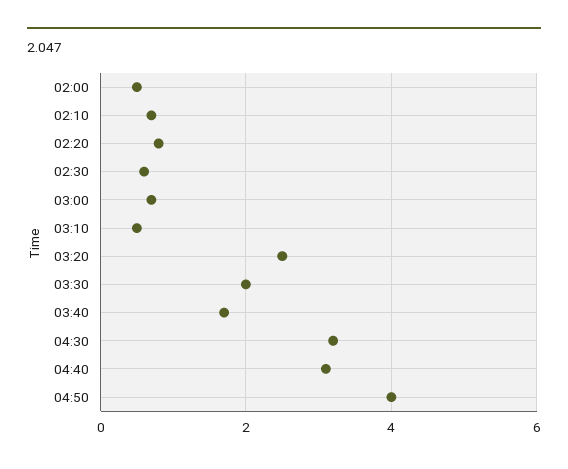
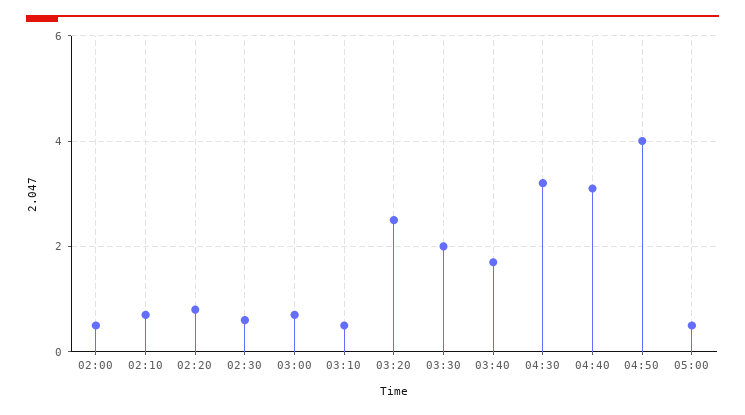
05:00: none -> 0.5

